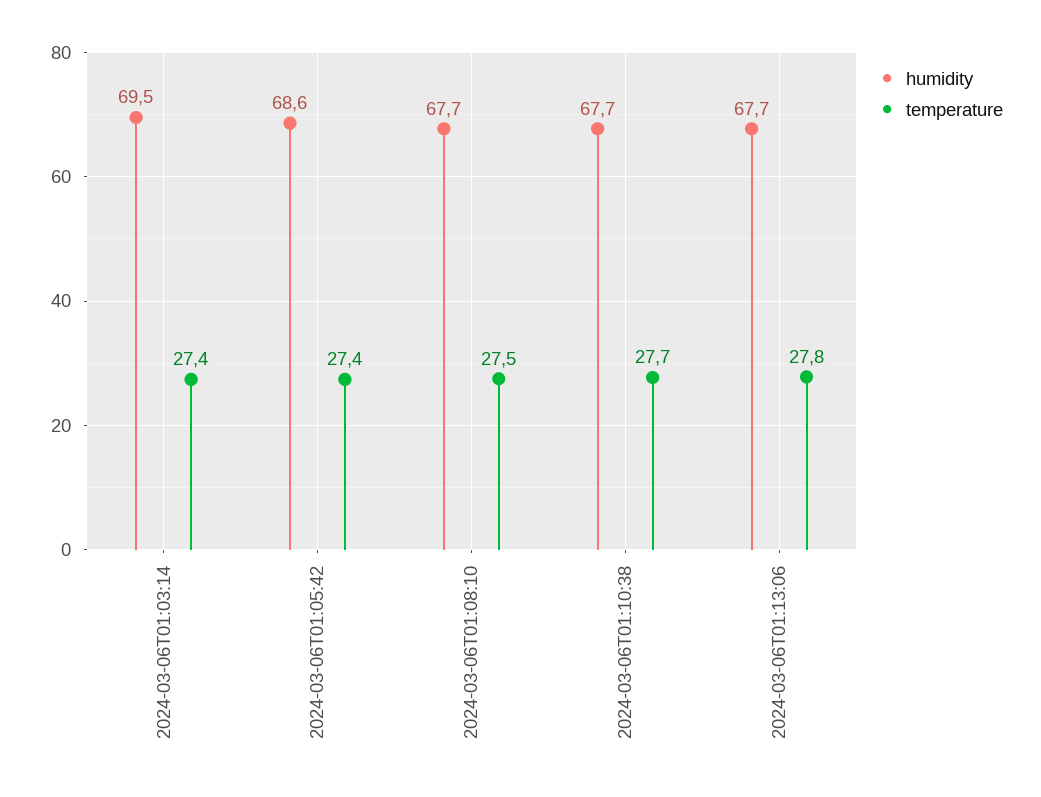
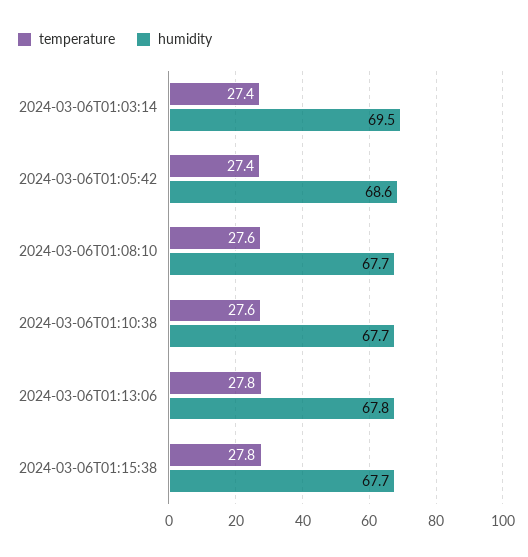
temperature, 2024-03-06T01:08:10: 27.5 -> 27.6
temperature, 2024-03-06T01:10:38: 27.7 -> 27.6
humidity, 2024-03-06T01:13:06: 67.7 -> 67.8
temperature, 2024-03-06T01:15:38: none -> 27.8
humidity, 2024-03-06T01:15:38: none -> 67.7

